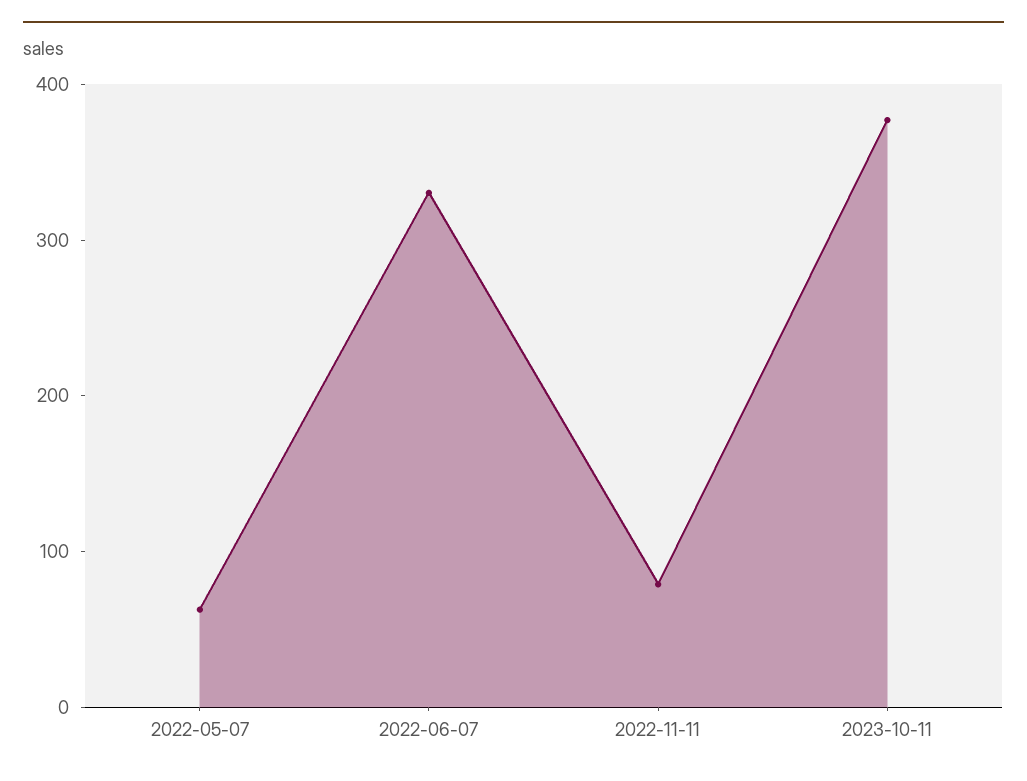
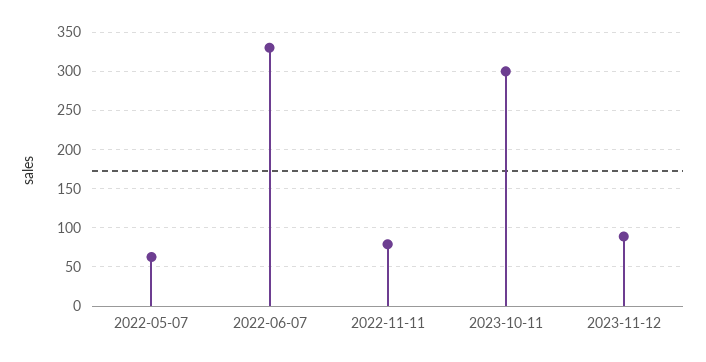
2023-10-11: 380 -> 300
2023-11-12: none -> 90

